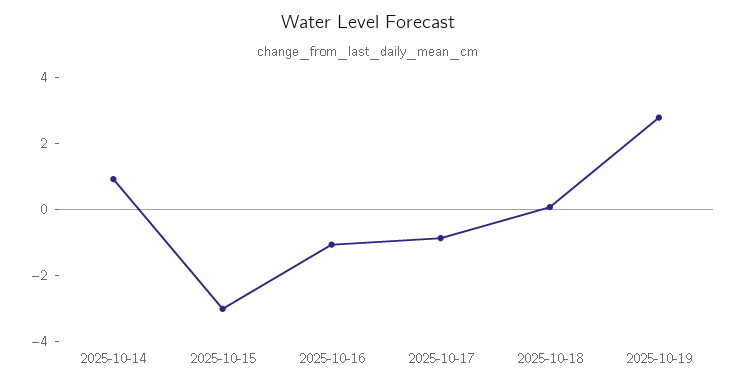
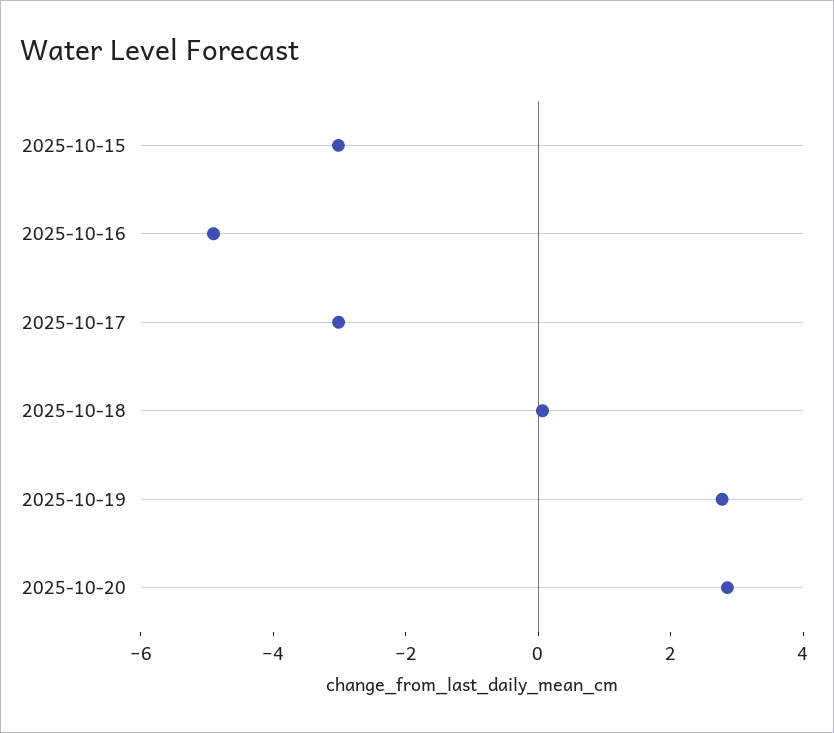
2025-10-14: 1 -> none
2025-10-16: -1 -> -5
2025-10-17: -1 -> -3
2025-10-20: none -> 3

